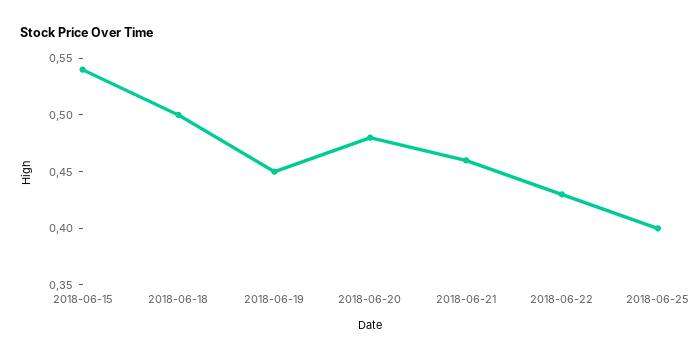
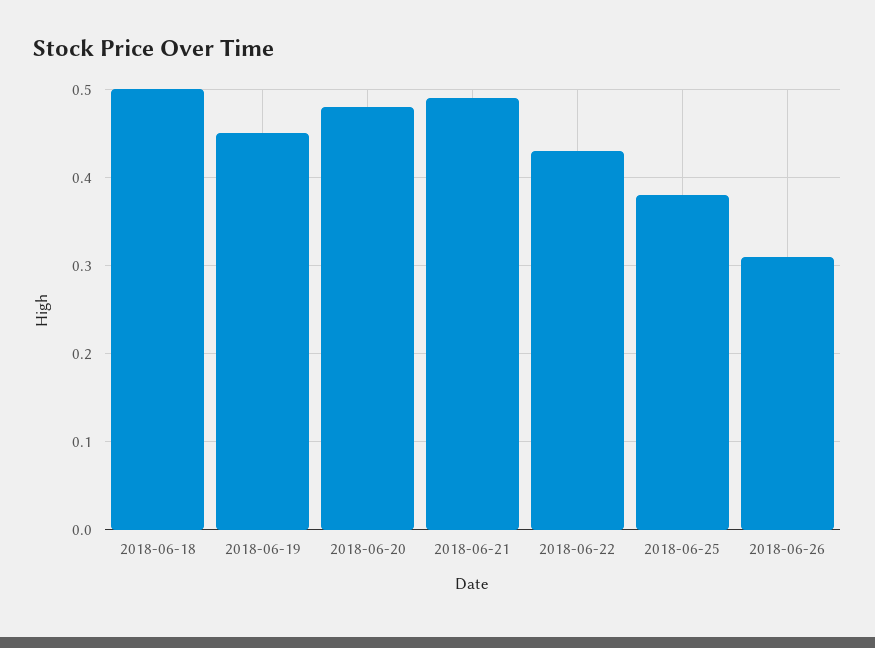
2018-06-15: 0.54 -> none
2018-06-21: 0.46 -> 0.49
2018-06-25: 0.4 -> 0.38
2018-06-26: none -> 0.31

